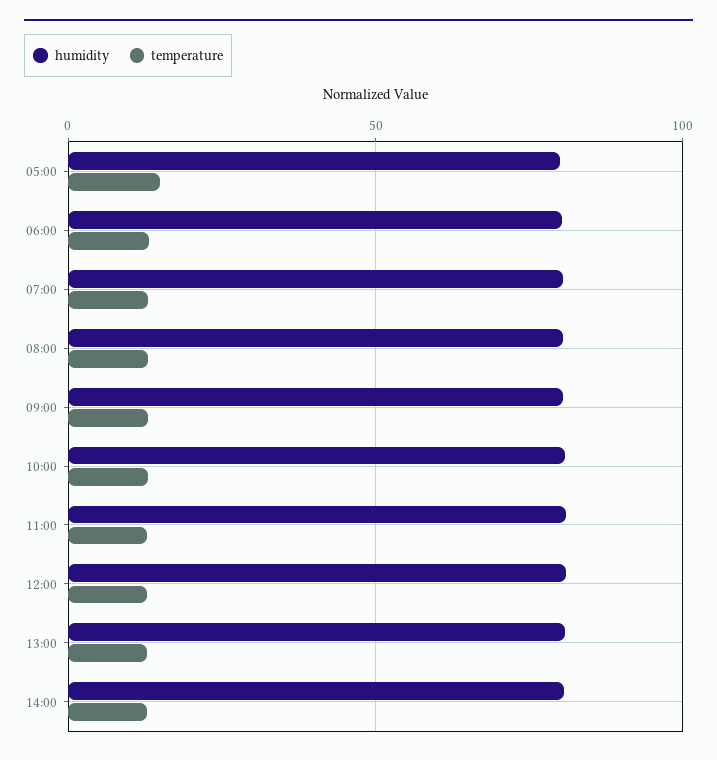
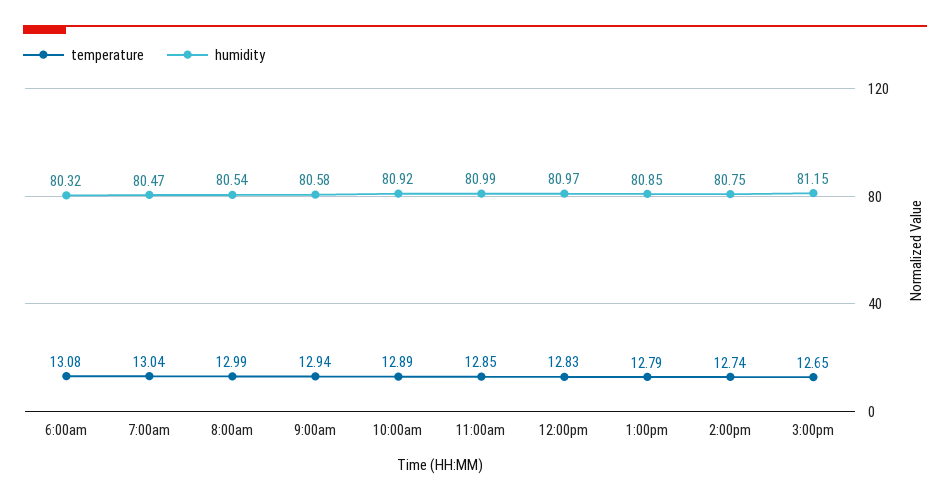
humidity, 05:00: 80 -> none
temperature, 05:00: 15 -> none
temperature, 3:00pm: none -> 12.65
humidity, 3:00pm: none -> 81.15

